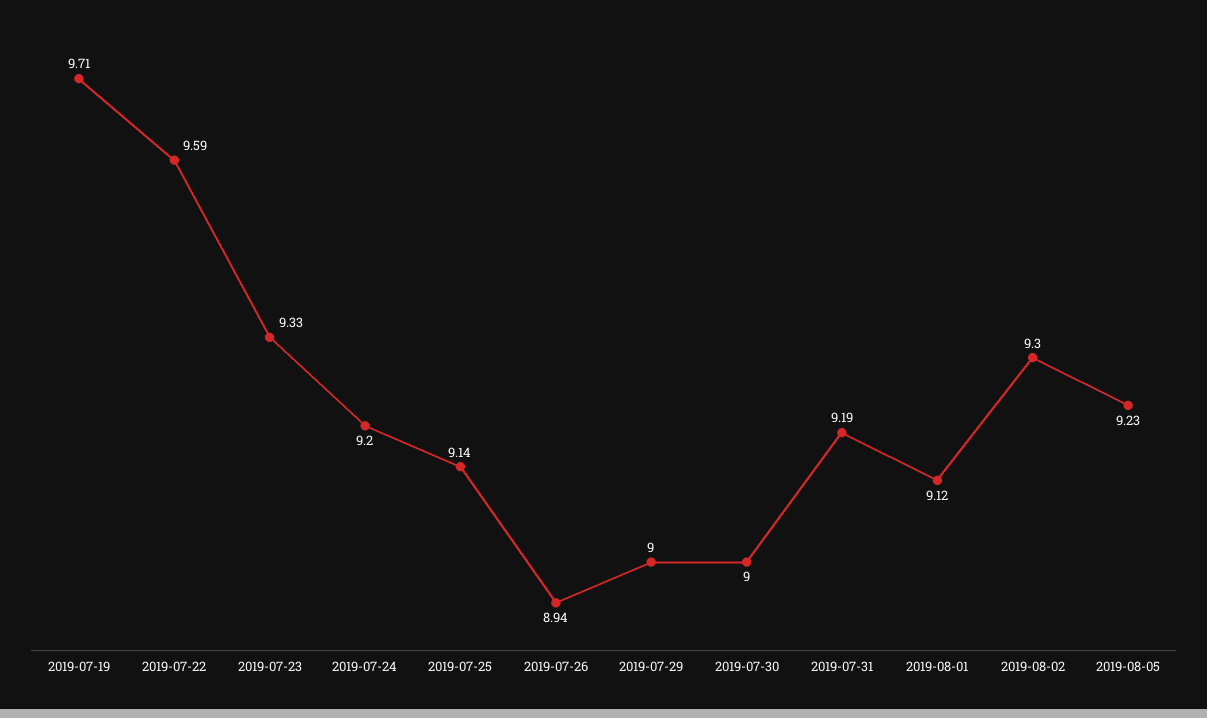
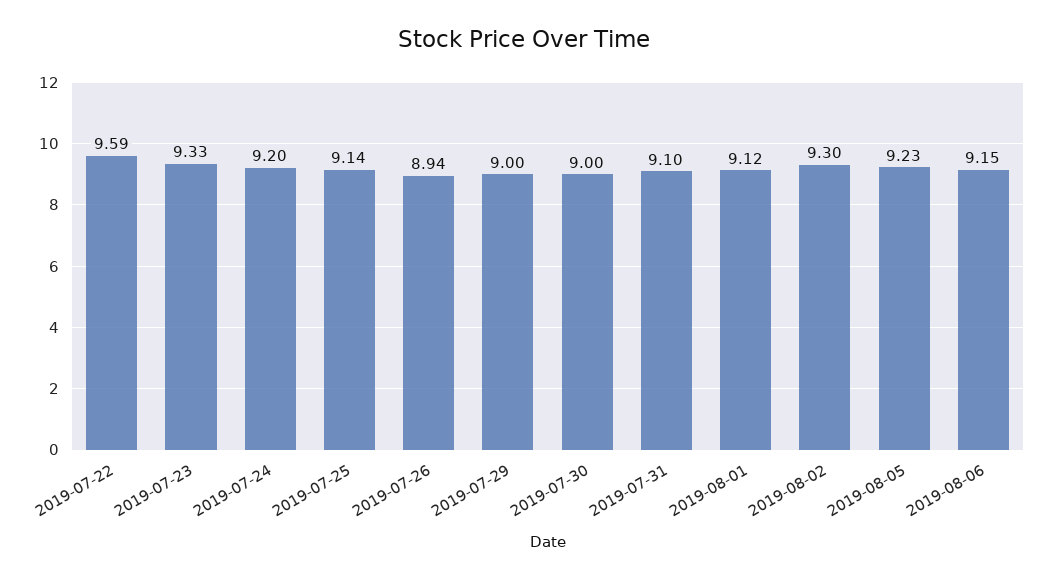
2019-07-19: 9.71 -> none
2019-07-31: 9.19 -> 9.1
2019-08-06: none -> 9.15

